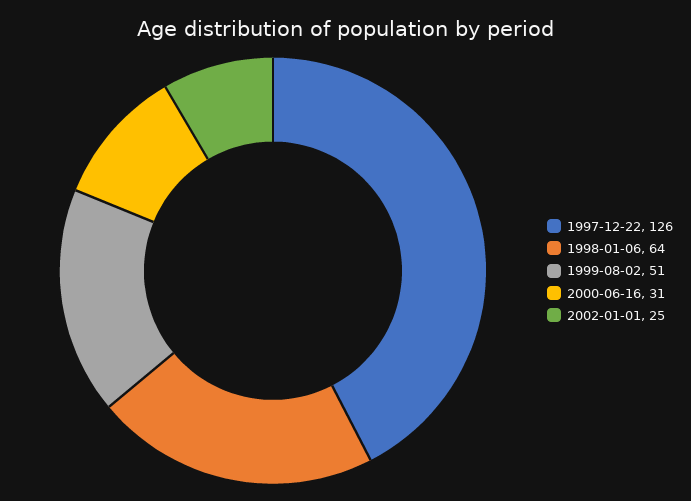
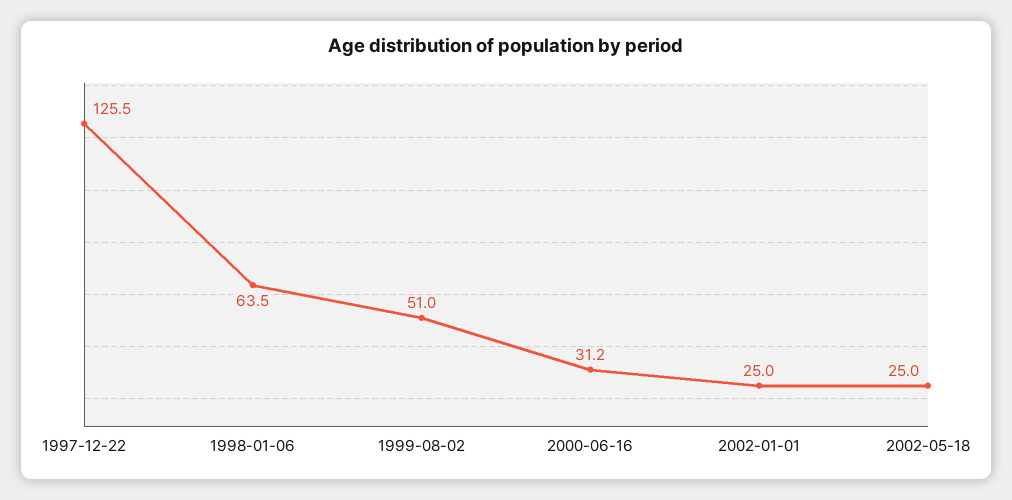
2002-05-18: none -> 25

